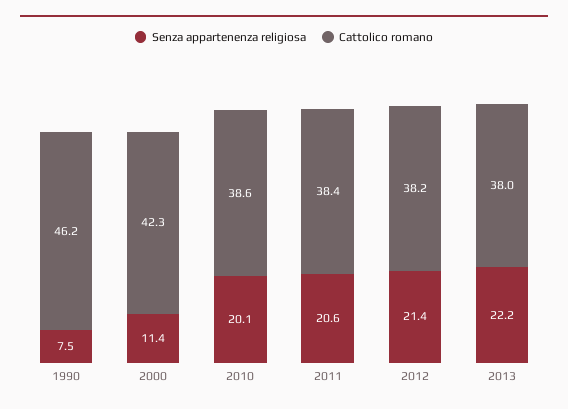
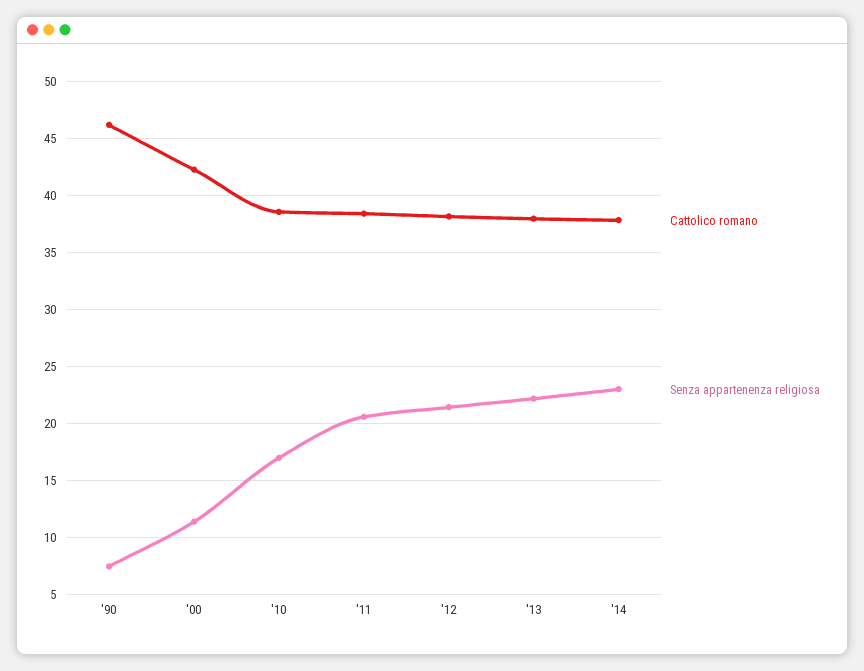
Senza appartenenza religiosa, 2010: 20.1 -> 17
Cattolico romano, '14: none -> 38
Senza appartenenza religiosa, '14: none -> 23

